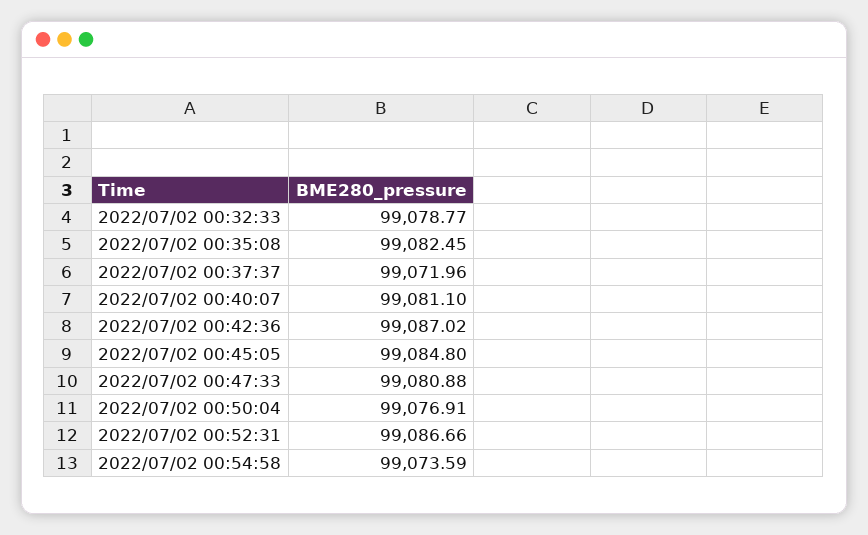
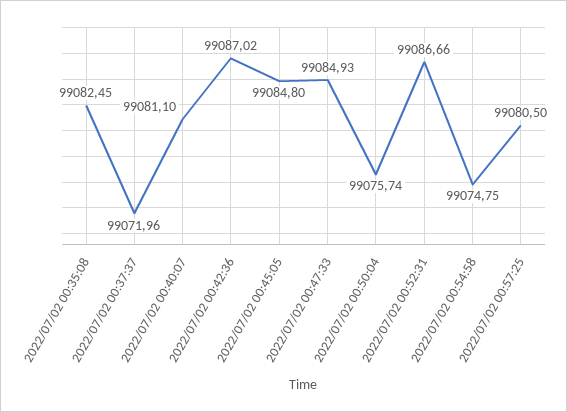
2022/07/02 00:32:33: 99078.77 -> none
2022/07/02 00:47:33: 99080.88 -> 99084.93
2022/07/02 00:50:04: 99076.91 -> 99075.74
2022/07/02 00:54:58: 99073.59 -> 99074.75
2022/07/02 00:57:25: none -> 99080.5

